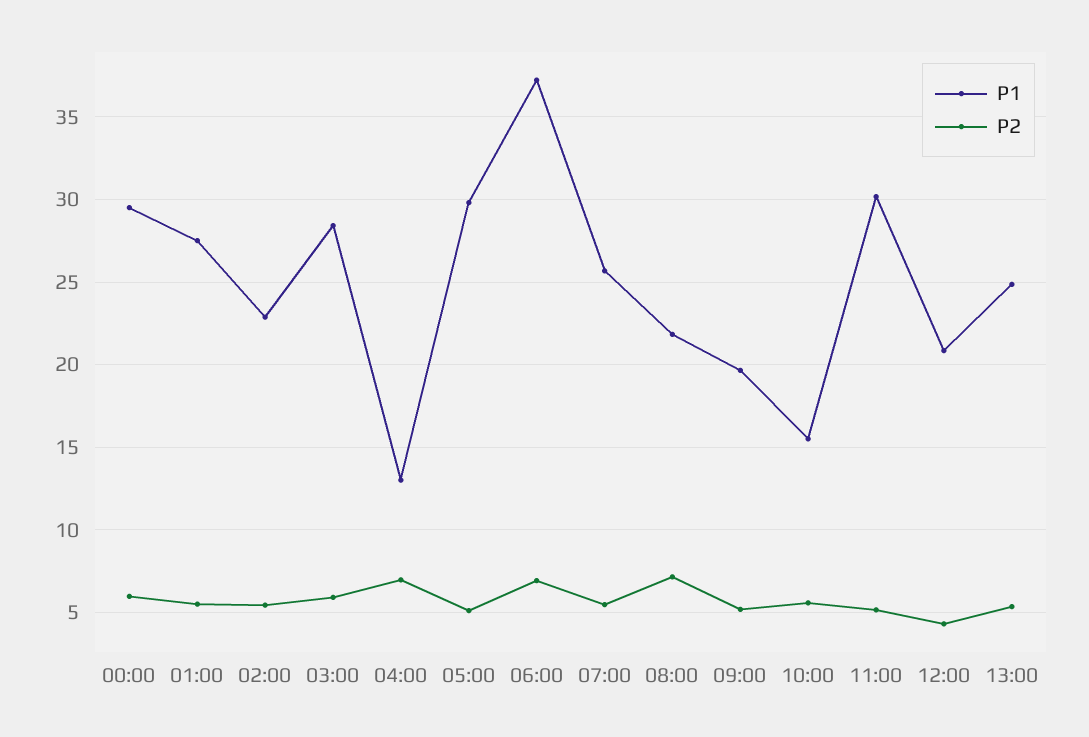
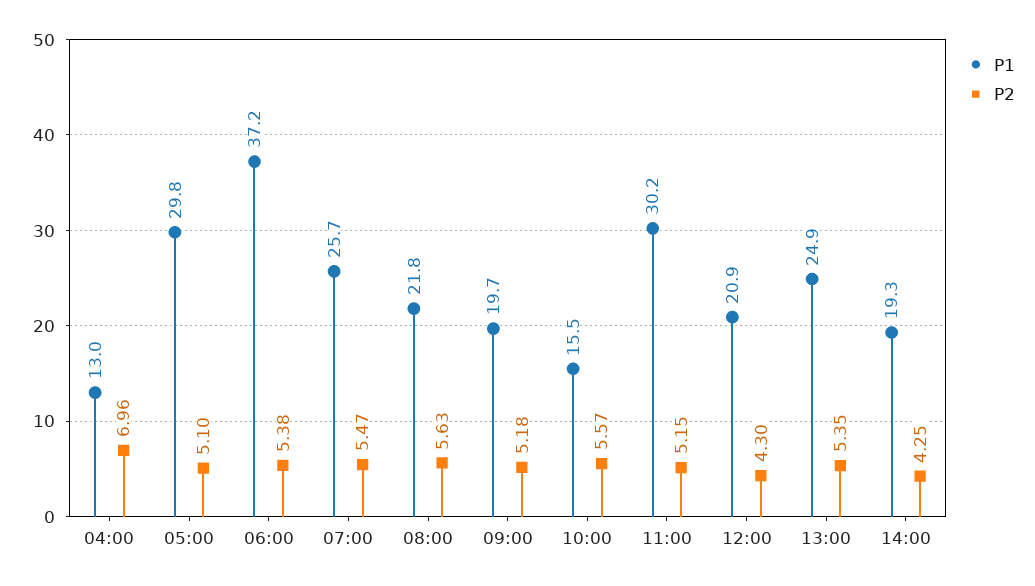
P1, 00:00: 29.5 -> none
P2, 00:00: 6 -> none
P1, 01:00: 27.5 -> none
P2, 01:00: 5.5 -> none
P1, 02:00: 23 -> none
P2, 02:00: 5.5 -> none
P1, 03:00: 28.5 -> none
P2, 03:00: 6 -> none
P2, 06:00: 7 -> 5.38
P2, 08:00: 7 -> 5.63
P1, 14:00: none -> 19.3
P2, 14:00: none -> 4.25

